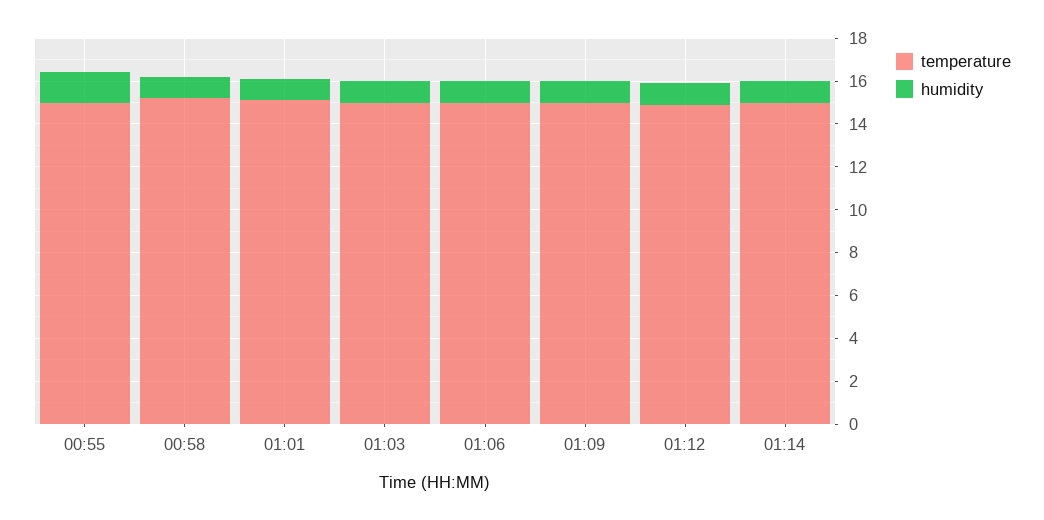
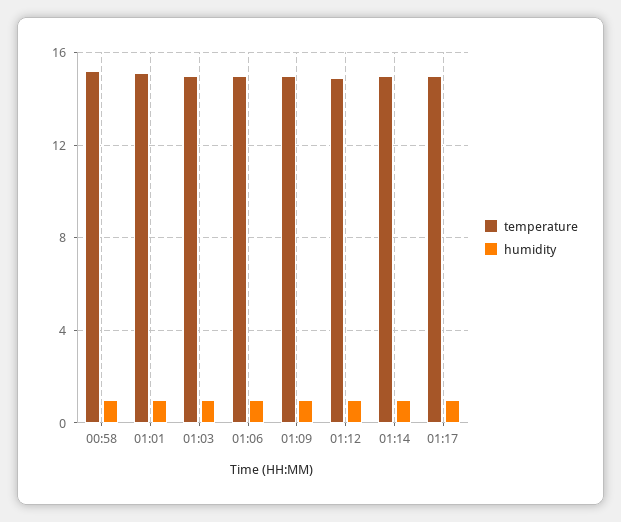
temperature, 00:55: 15 -> none
humidity, 00:55: 1.5 -> none
temperature, 01:17: none -> 15
humidity, 01:17: none -> 1

